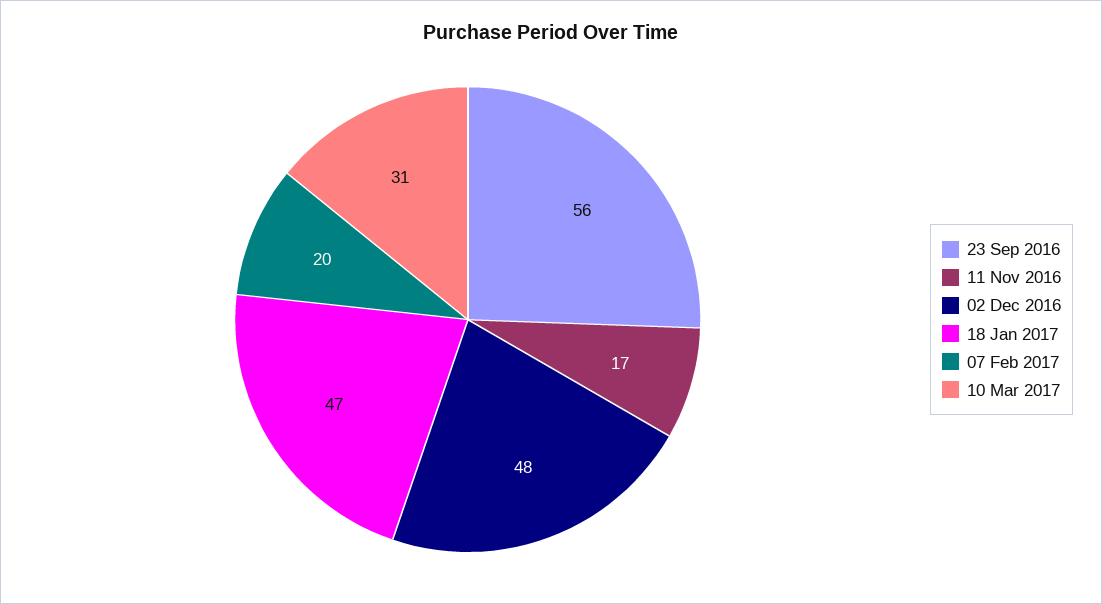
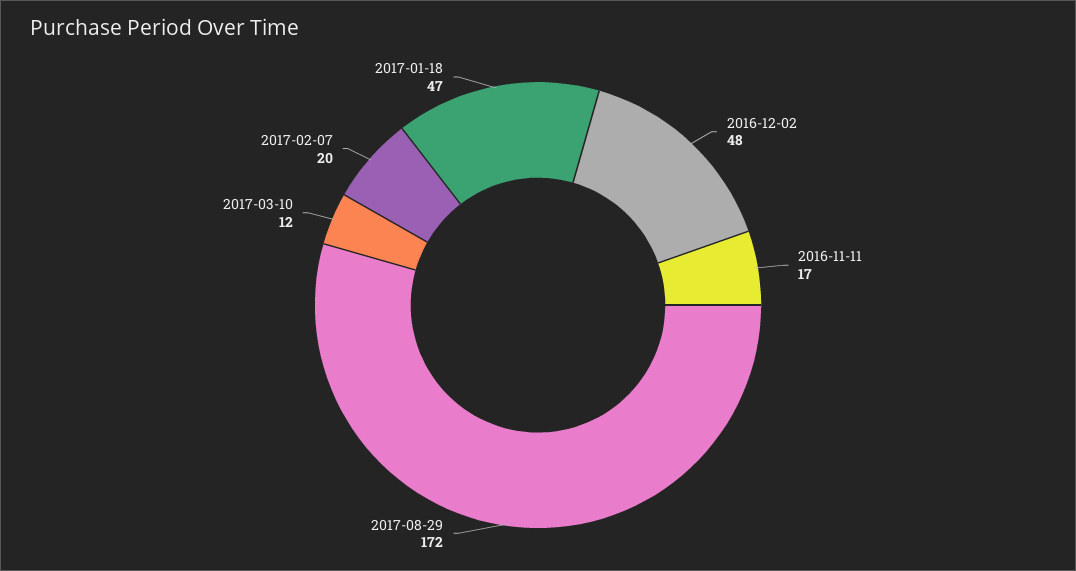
23 Sep 2016: 56 -> none
10 Mar 2017: 31 -> 12
2017-08-29: none -> 172

